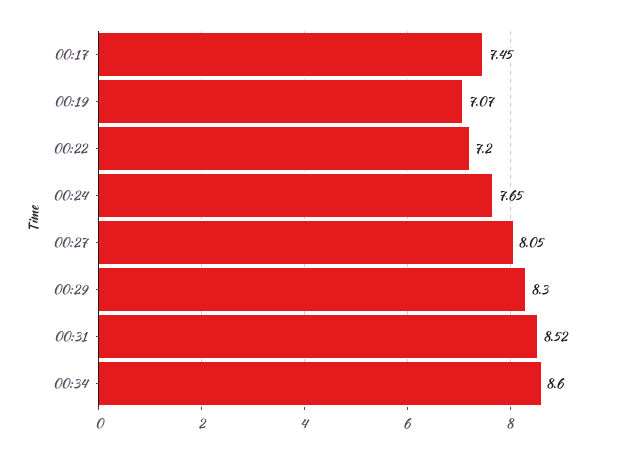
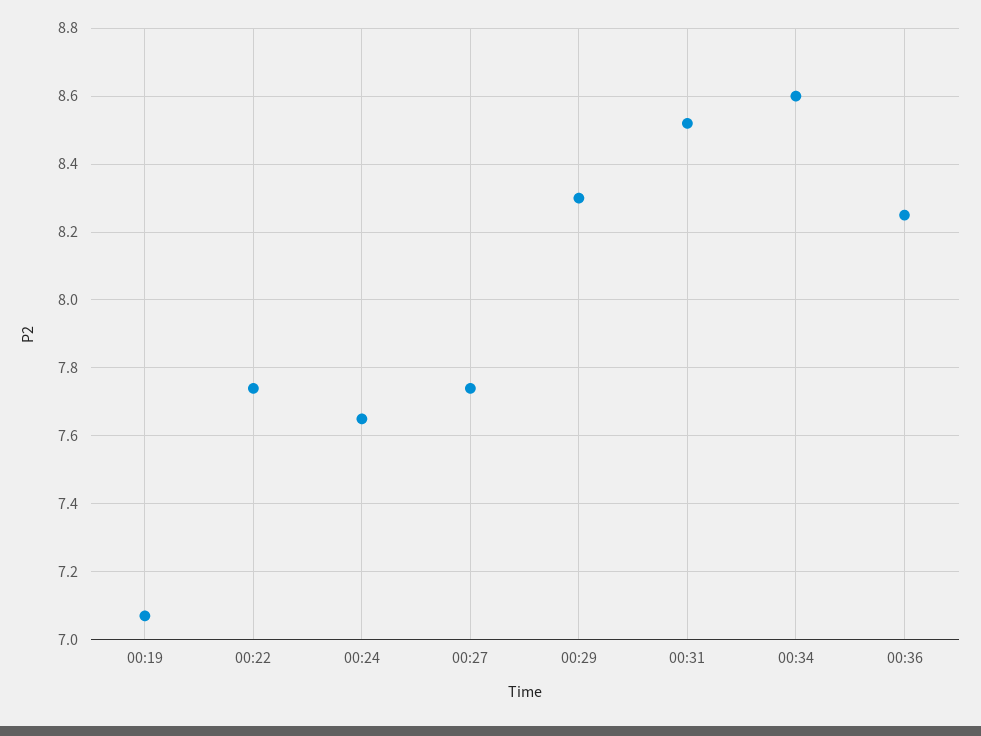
00:17: 7.45 -> none
00:22: 7.2 -> 7.75
00:27: 8.05 -> 7.75
00:36: none -> 8.25

